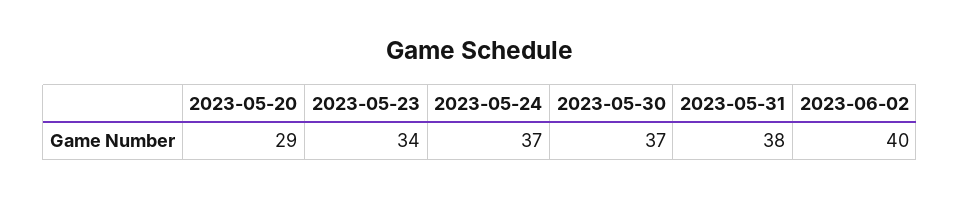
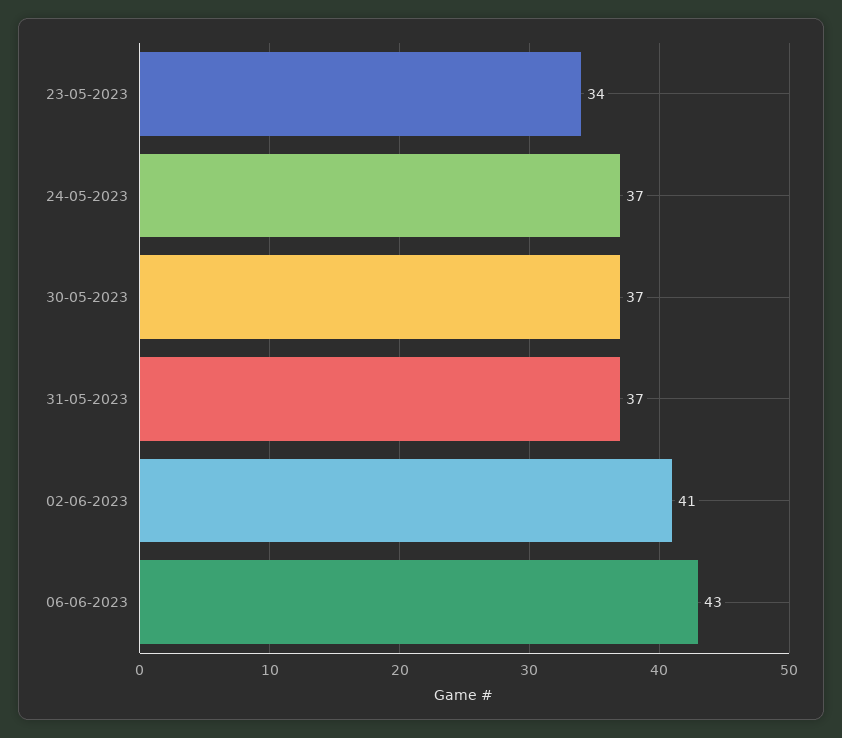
2023-05-20: 29 -> none
2023-05-31: 38 -> 37
2023-06-02: 40 -> 41
06-06-2023: none -> 43

